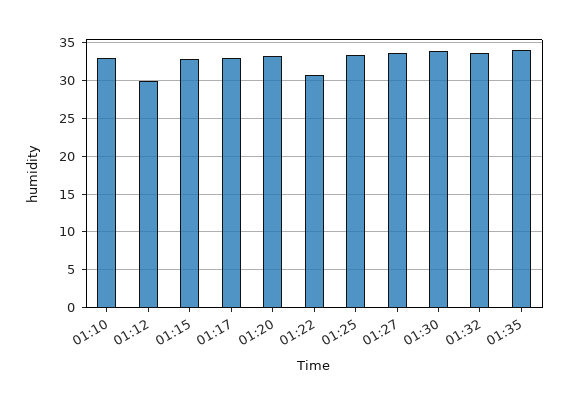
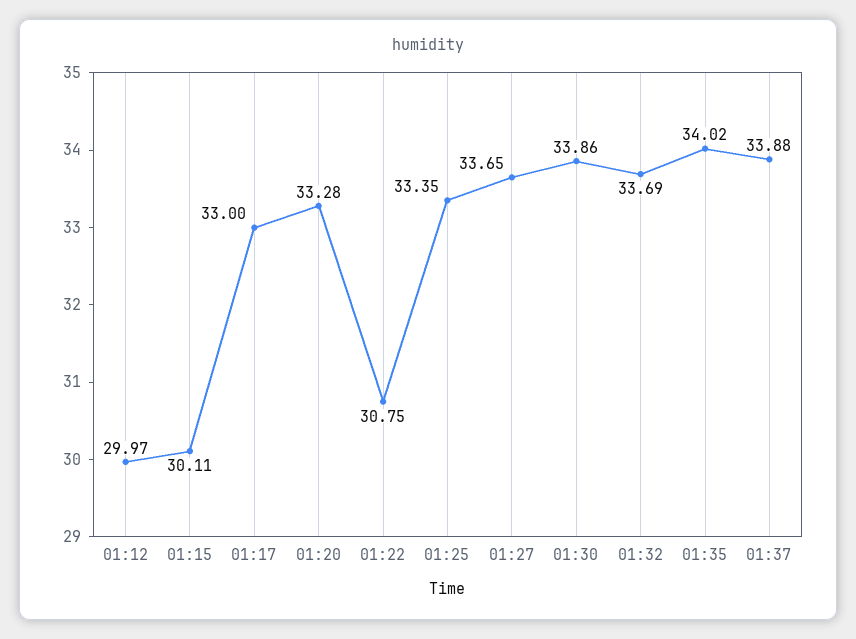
01:10: 33 -> none
01:15: 33 -> 30.11
01:37: none -> 33.88

